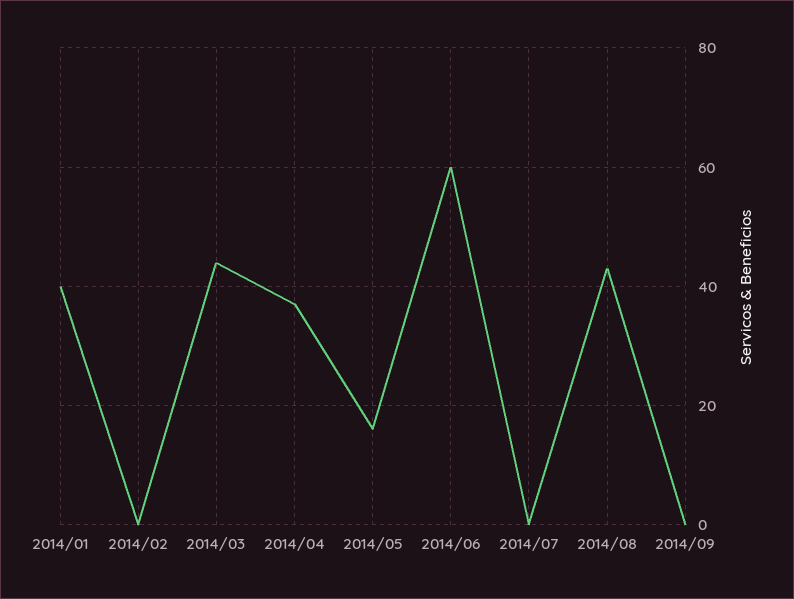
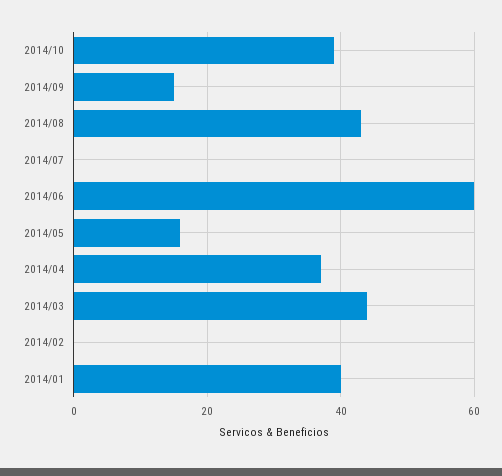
2014/09: 0 -> 15
2014/10: none -> 40

